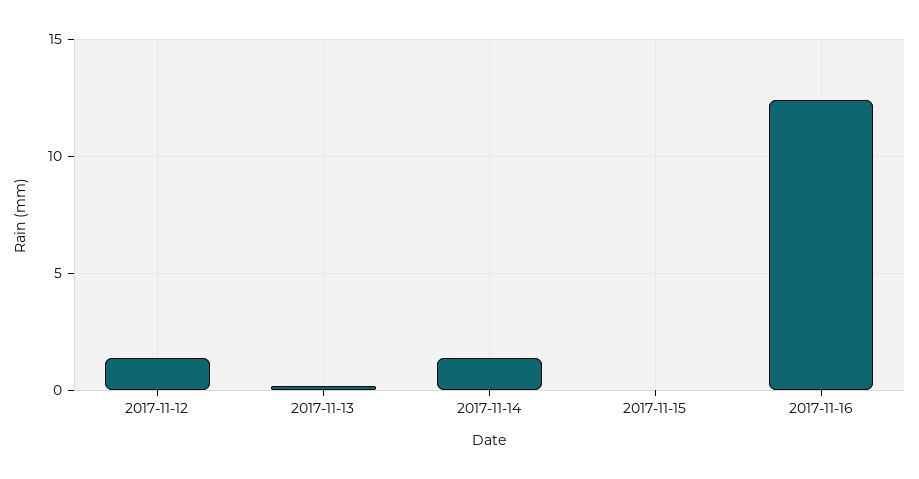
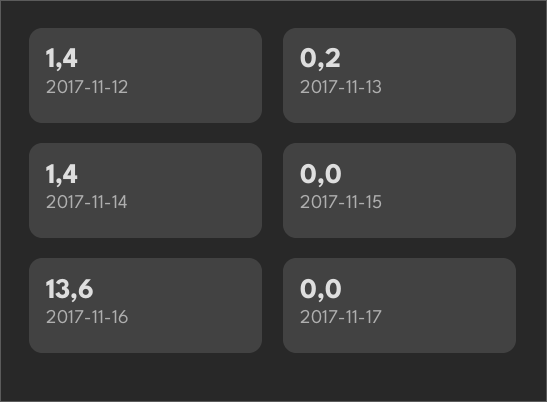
2017-11-16: 12.5 -> 13.6
2017-11-17: none -> 0

